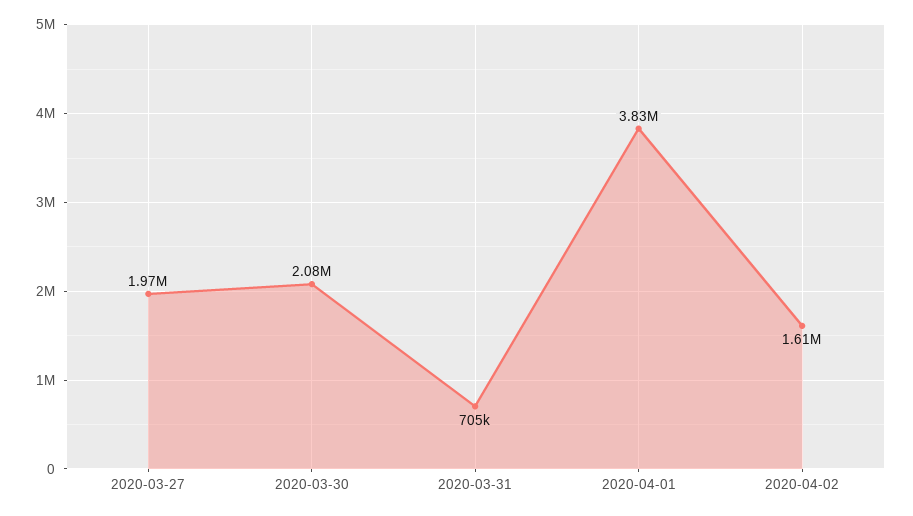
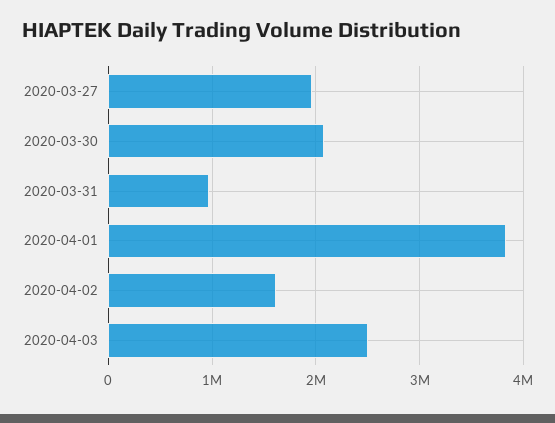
2020-03-31: 705000 -> 1000000
2020-04-03: none -> 2500000

